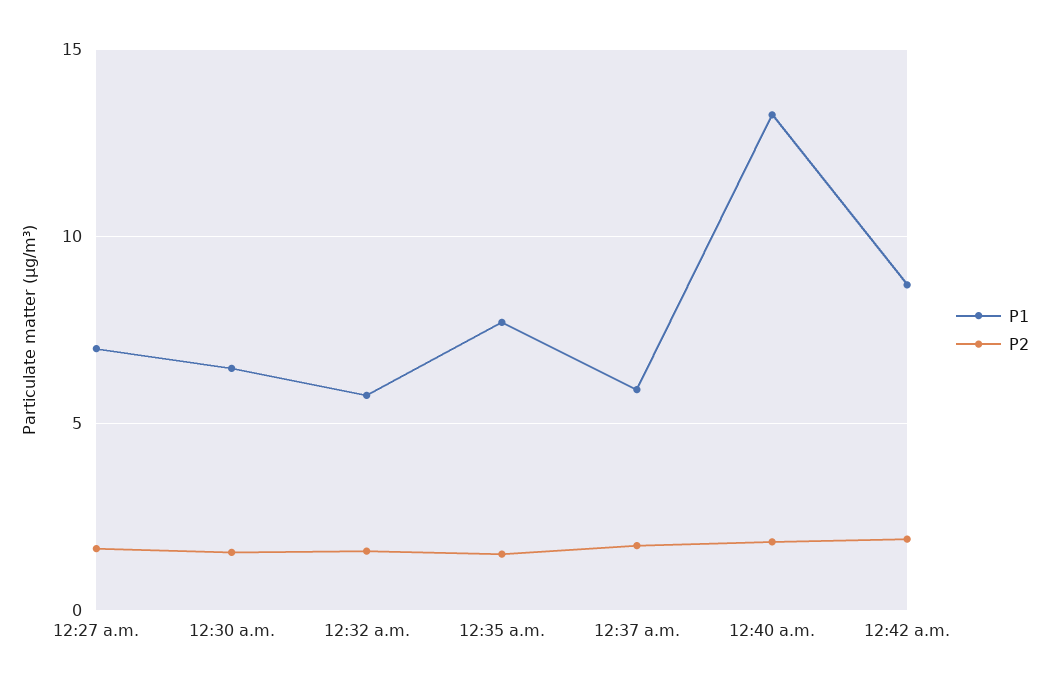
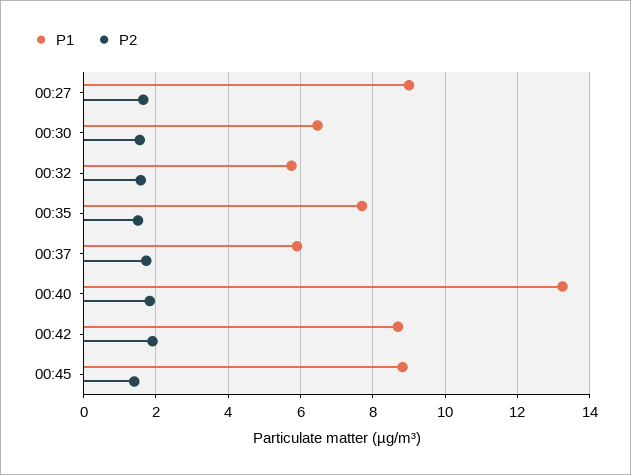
P1, 12:27 a.m.: 7 -> 9
P1, 00:45: none -> 8.8
P2, 00:45: none -> 1.4

